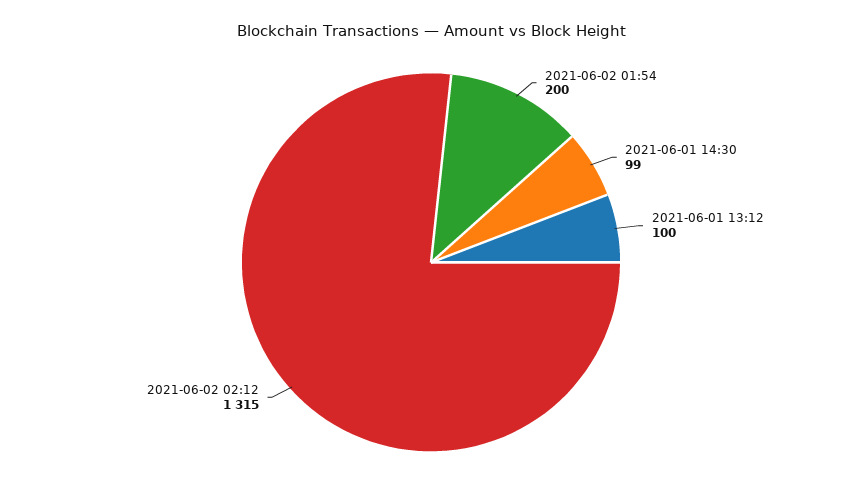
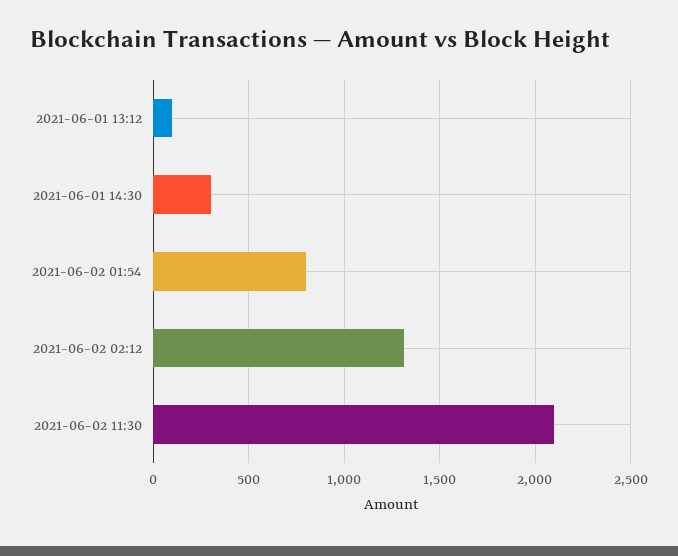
2021-06-02 01:54: 200 -> 800
2021-06-01 14:30: 99 -> 300
2021-06-02 11:30: none -> 2100

